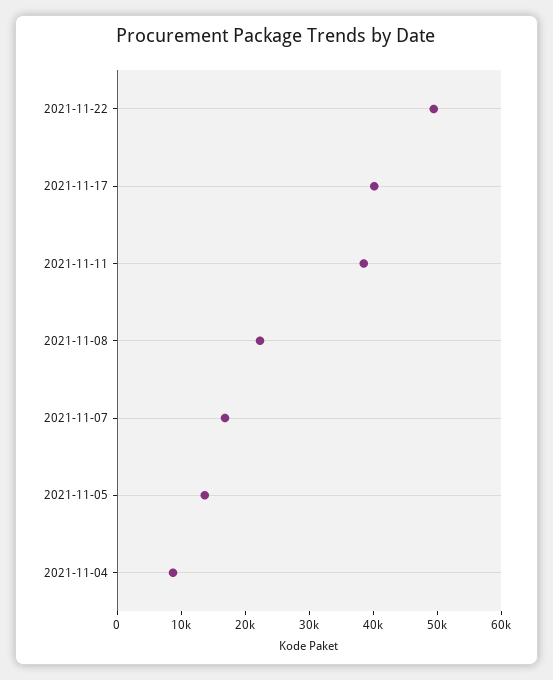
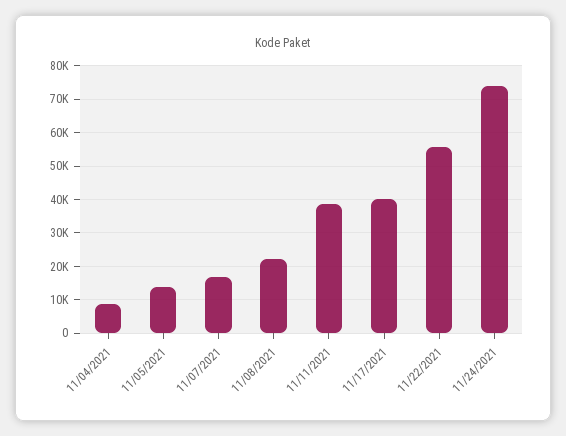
2021-11-22: 50000 -> 56000
11/24/2021: none -> 74000

